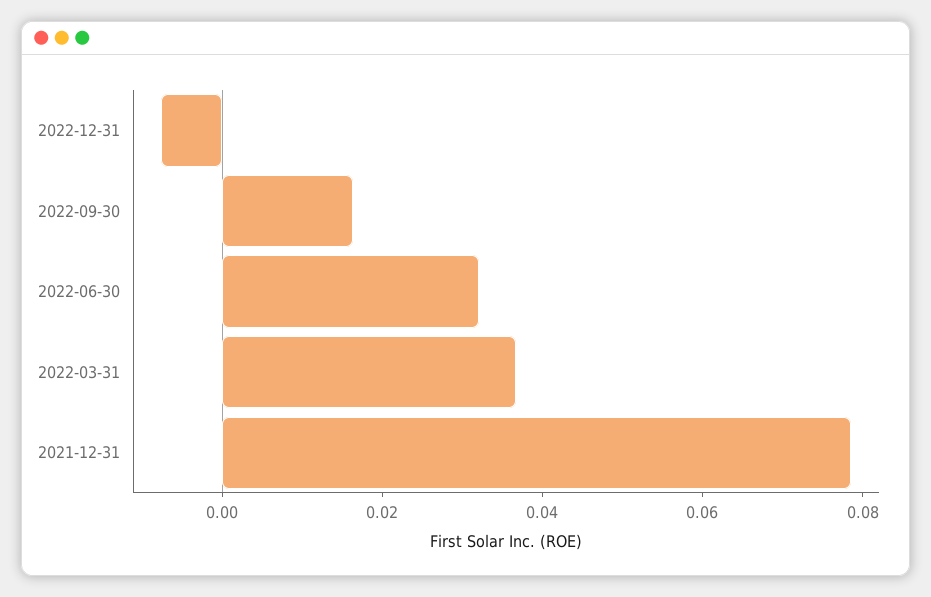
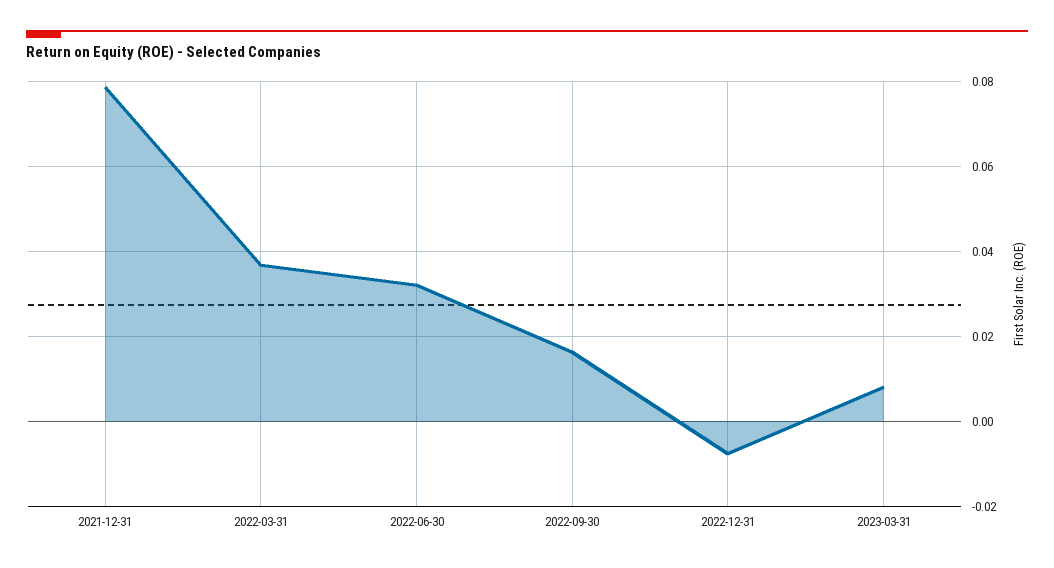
2023-03-31: none -> 0.008

